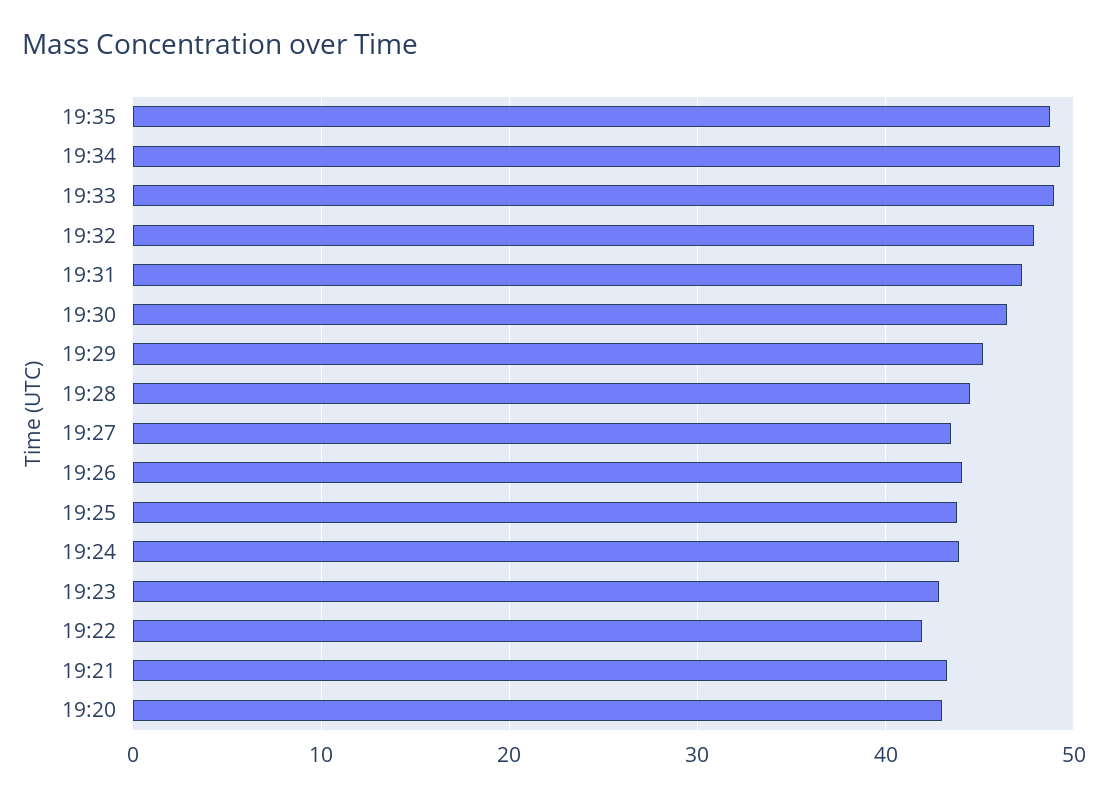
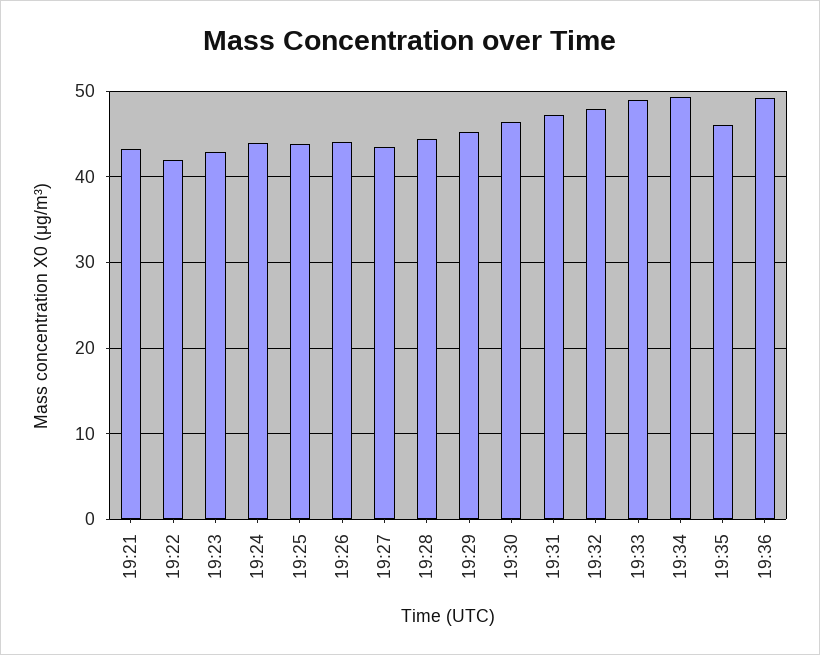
19:35: 49 -> 46
19:20: 43 -> none
19:36: none -> 49

